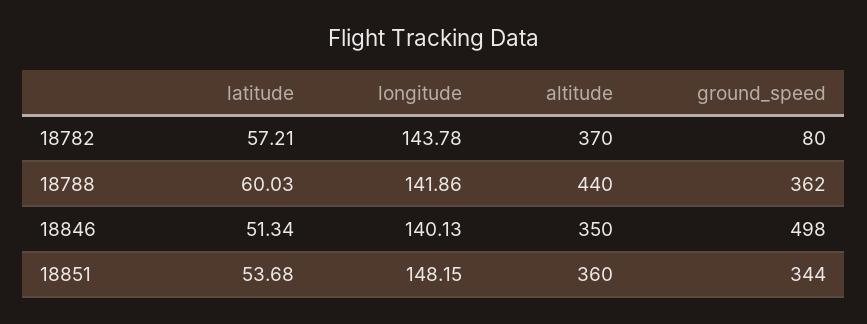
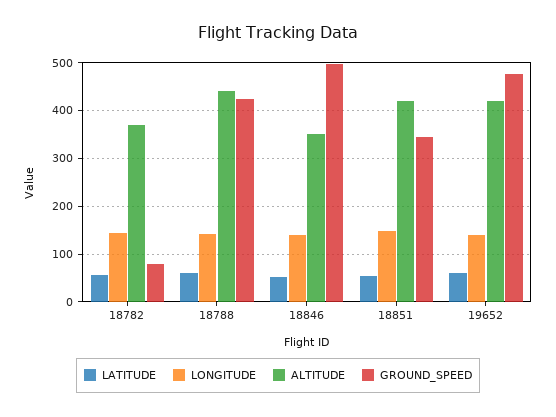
ground_speed, 18788: 362 -> 420
altitude, 18851: 360 -> 420
latitude, 19652: none -> 60
longitude, 19652: none -> 140
altitude, 19652: none -> 420
ground_speed, 19652: none -> 480

